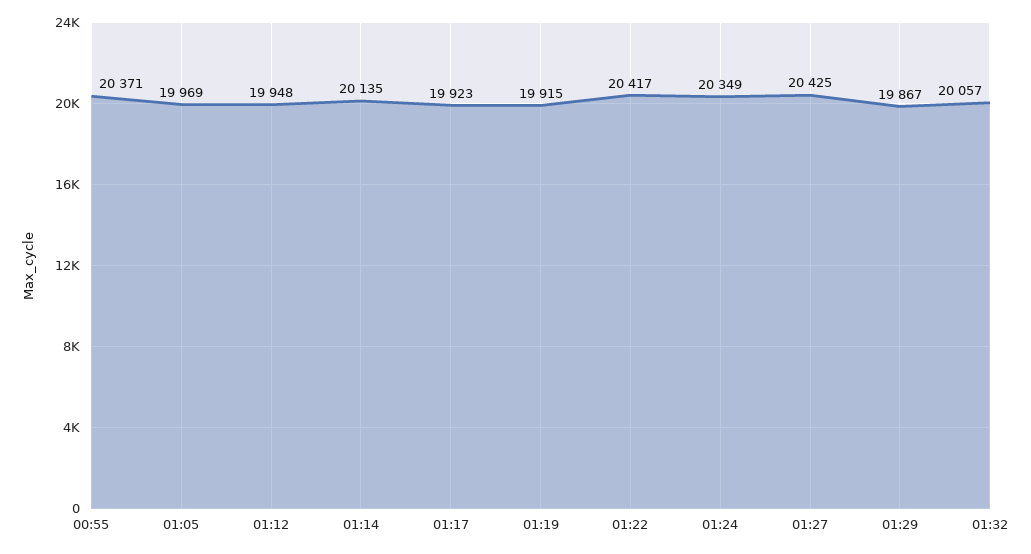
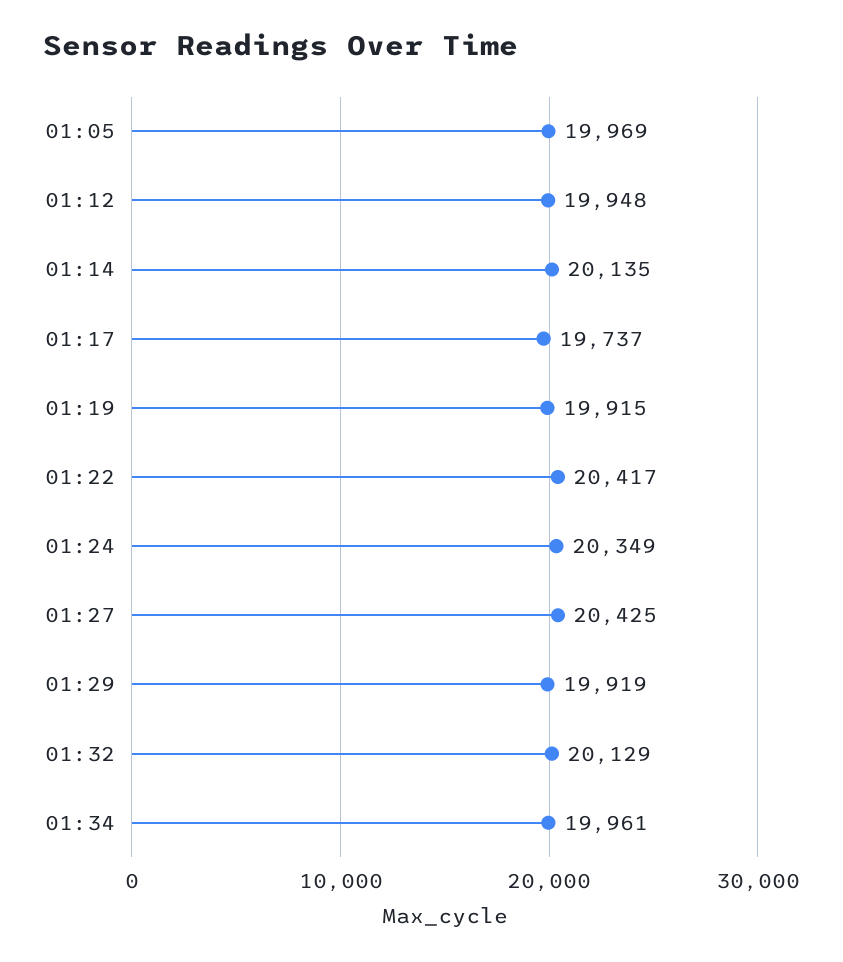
00:55: 20371 -> none
01:17: 19923 -> 19737
01:29: 19867 -> 19919
01:32: 20057 -> 20129
01:34: none -> 19961

